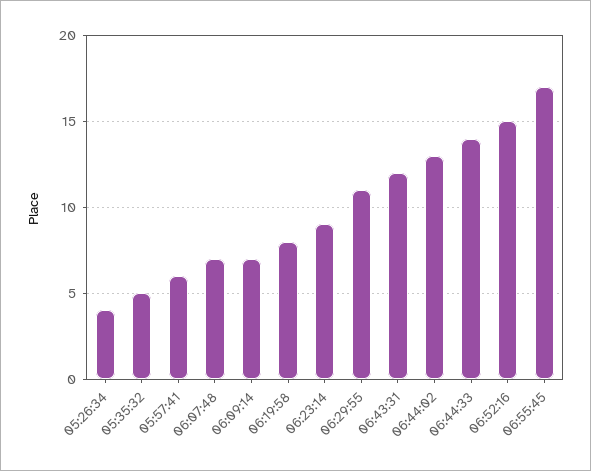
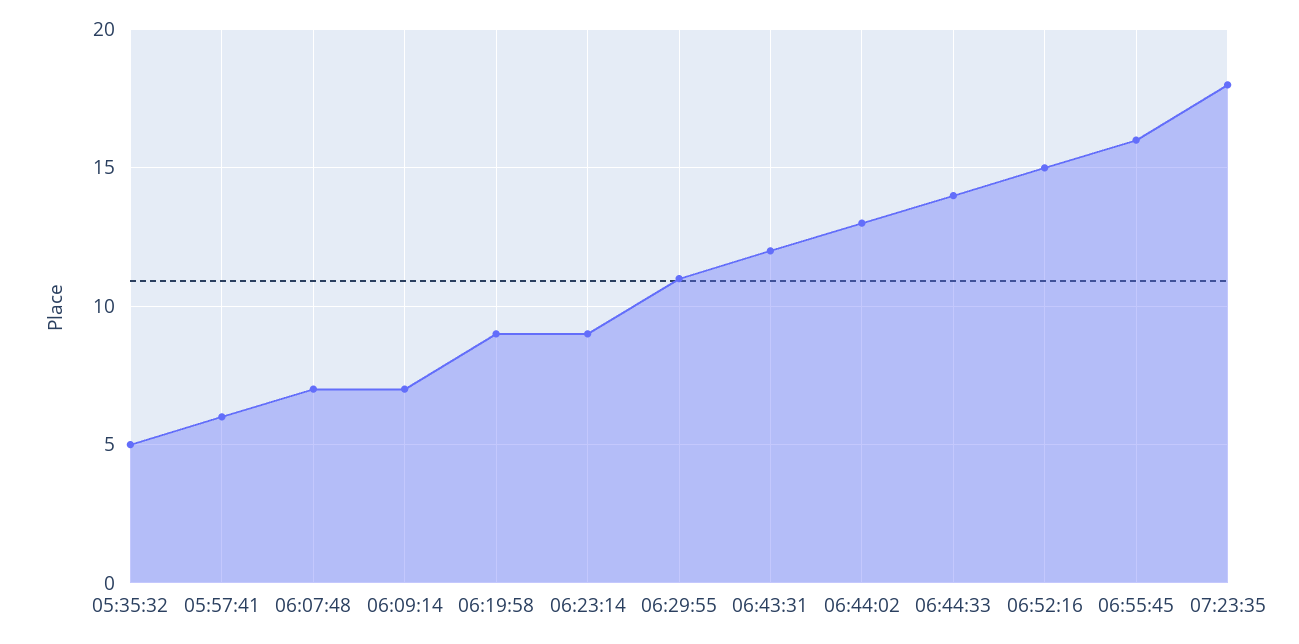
05:26:34: 4 -> none
06:19:58: 8 -> 9
06:55:45: 17 -> 16
07:23:35: none -> 18

